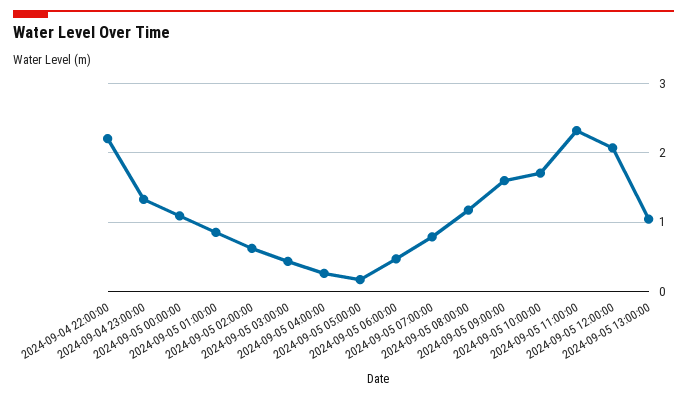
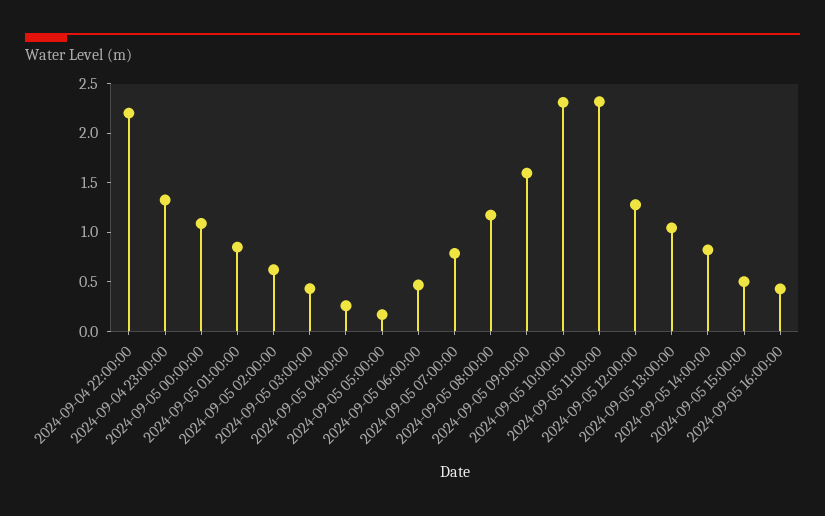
2024-09-05 10:00:00: 1.7 -> 2.3
2024-09-05 12:00:00: 2.1 -> 1.3
2024-09-05 14:00:00: none -> 0.8
2024-09-05 15:00:00: none -> 0.5
2024-09-05 16:00:00: none -> 0.4

